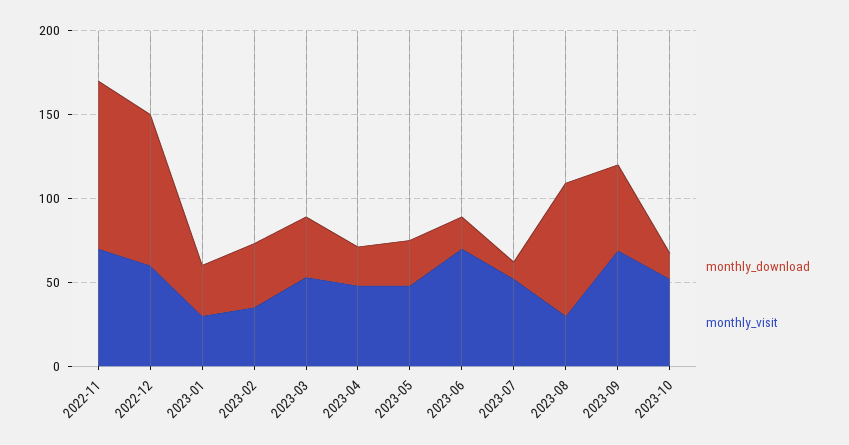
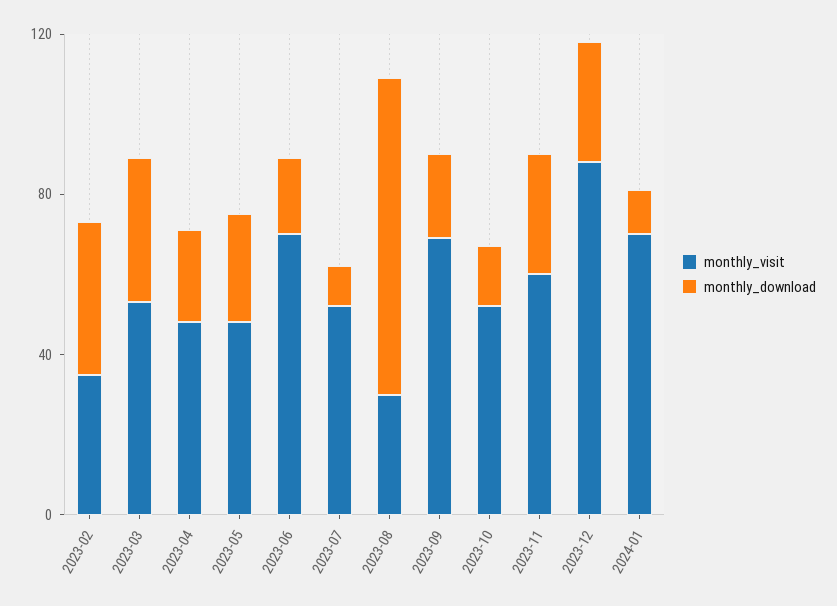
monthly_download, 2022-11: 100 -> none
monthly_visit, 2022-11: 70 -> none
monthly_download, 2022-12: 90 -> none
monthly_visit, 2022-12: 60 -> none
monthly_download, 2023-01: 30 -> none
monthly_visit, 2023-01: 30 -> none
monthly_download, 2023-09: 50 -> 20
monthly_visit, 2023-11: none -> 60
monthly_download, 2023-11: none -> 30
monthly_visit, 2023-12: none -> 90
monthly_download, 2023-12: none -> 30
monthly_visit, 2024-01: none -> 70
monthly_download, 2024-01: none -> 10

